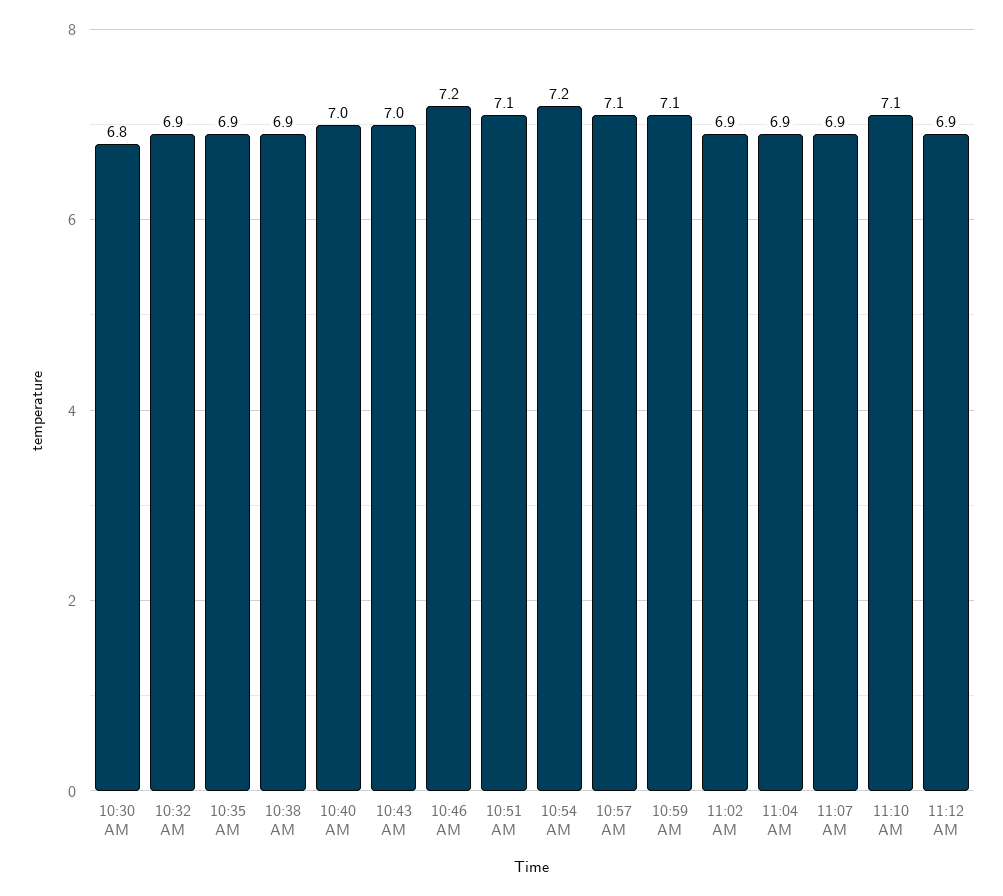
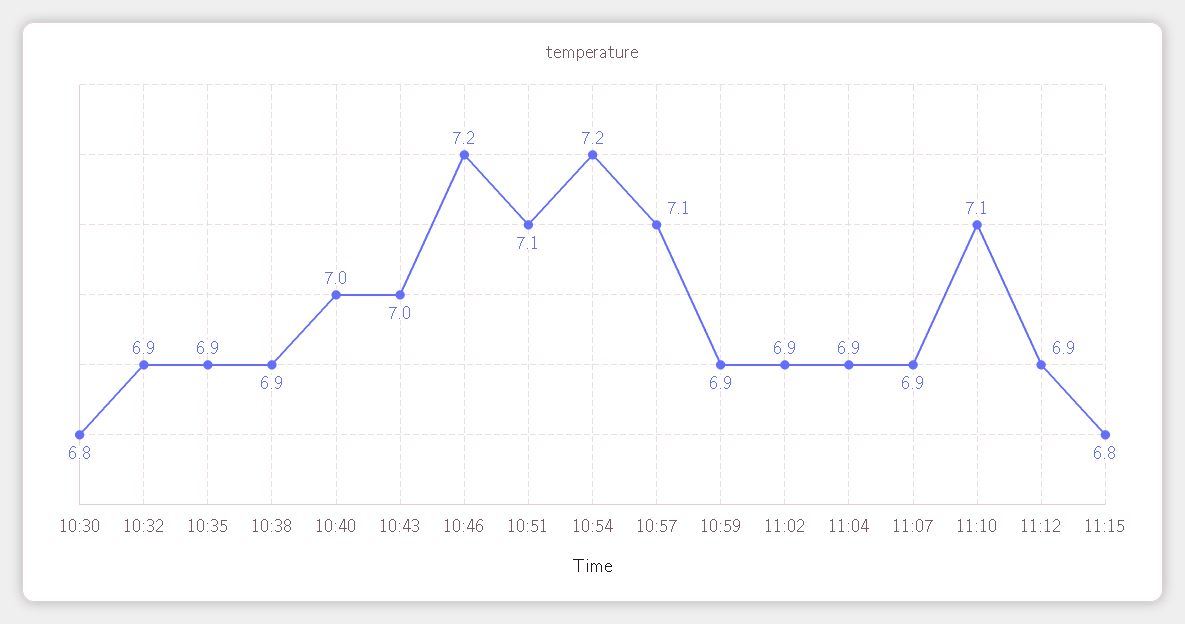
10:59 AM: 7.1 -> 6.9
11:15: none -> 6.8

